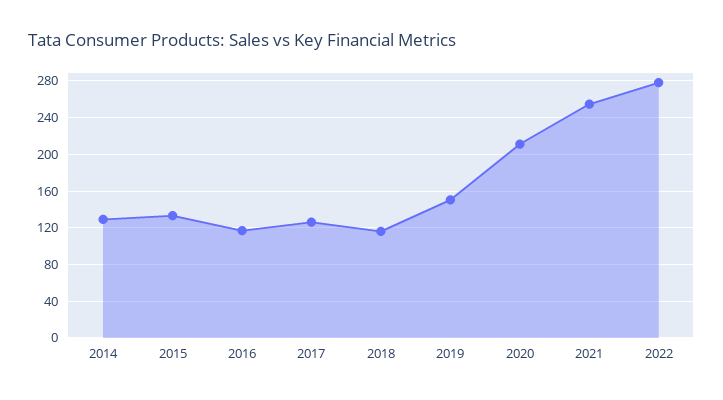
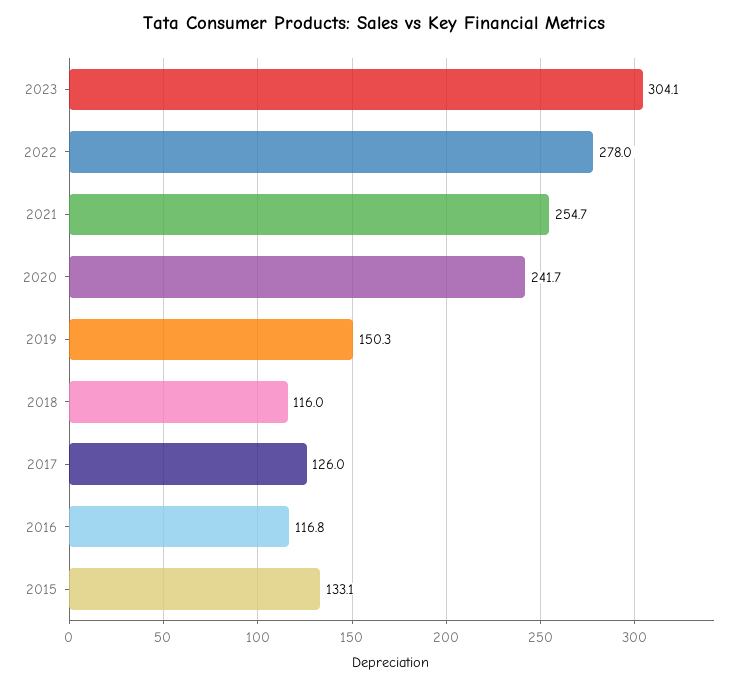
2014: 130 -> none
2020: 210 -> 241.7
2023: none -> 304.1

